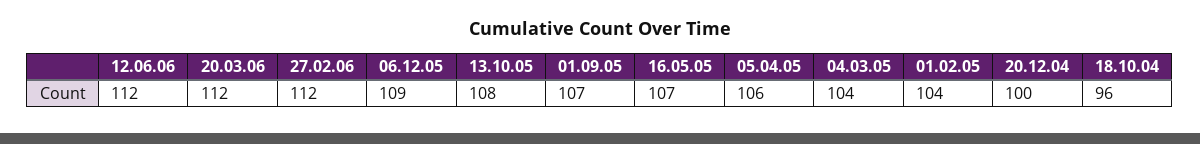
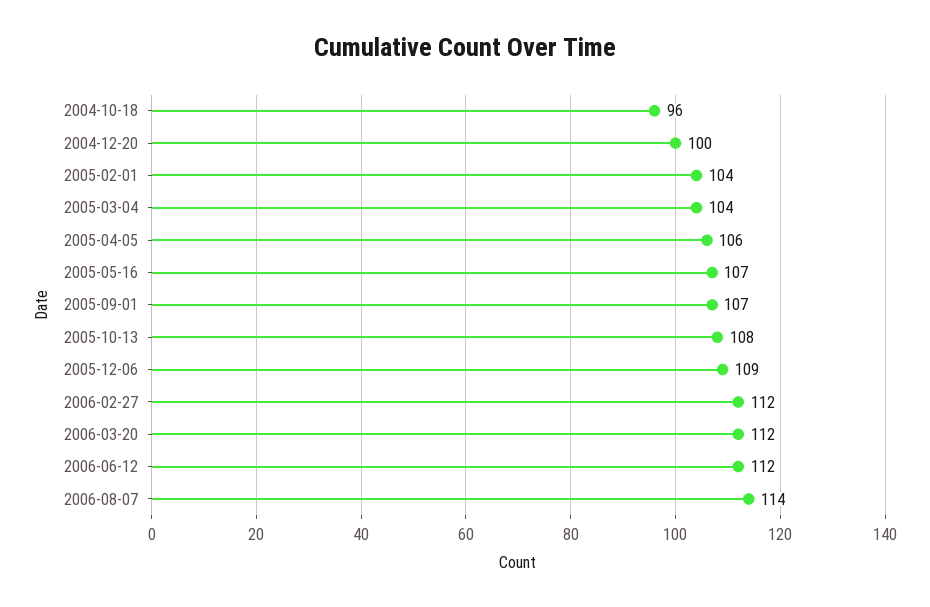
2006-08-07: none -> 114

